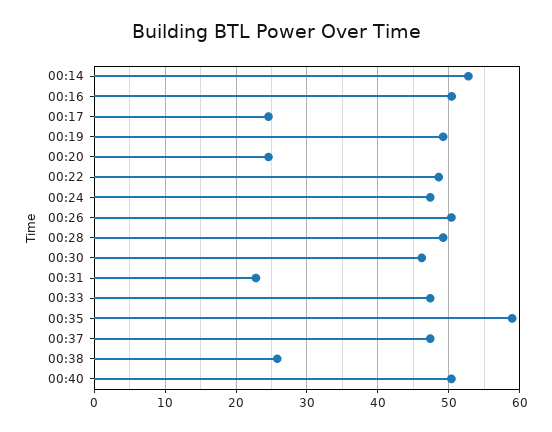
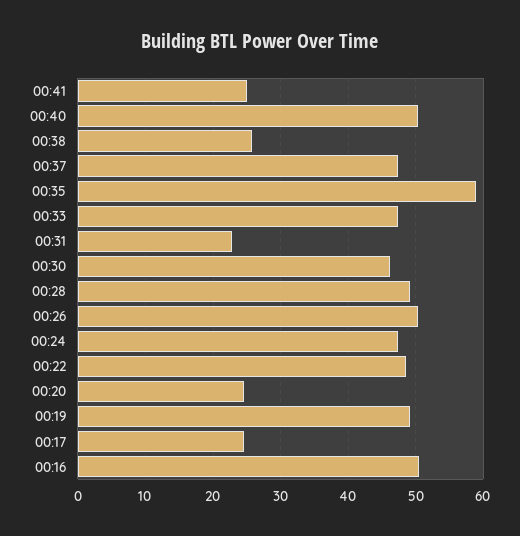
00:14: 53 -> none
00:41: none -> 25

